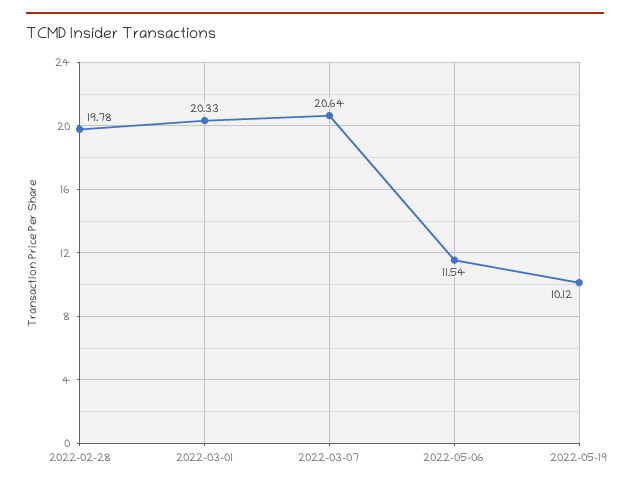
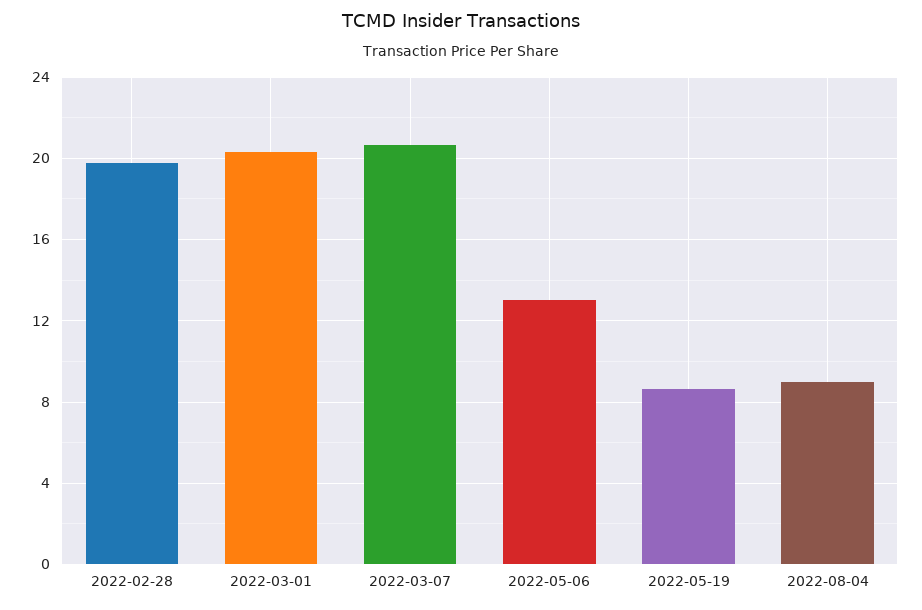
2022-05-06: 11.54 -> 13
2022-05-19: 10.12 -> 8.5
2022-08-04: none -> 9

